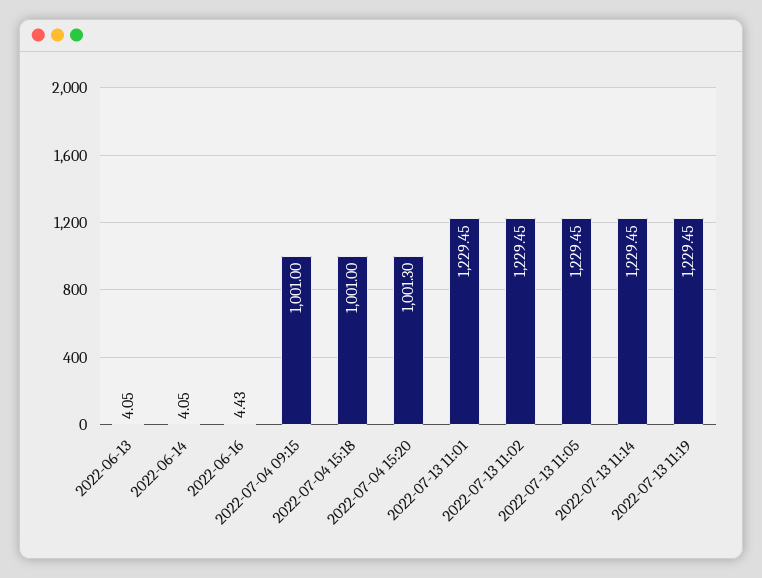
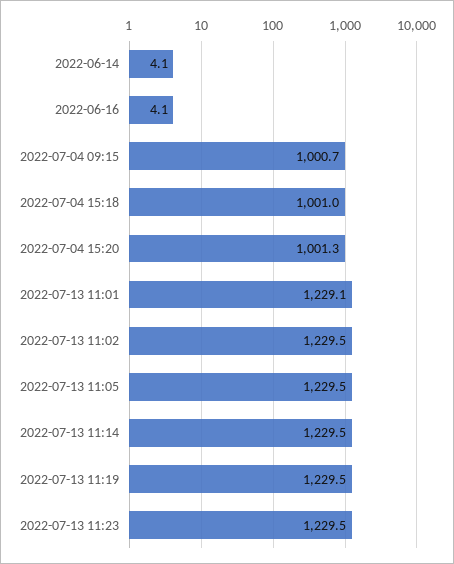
2022-06-13: 4.05 -> none
2022-06-16: 4.43 -> 4.1
2022-07-04 09:15: 1001 -> 1000.7
2022-07-13 11:01: 1229.45 -> 1229.1
2022-07-13 11:23: none -> 1229.5

